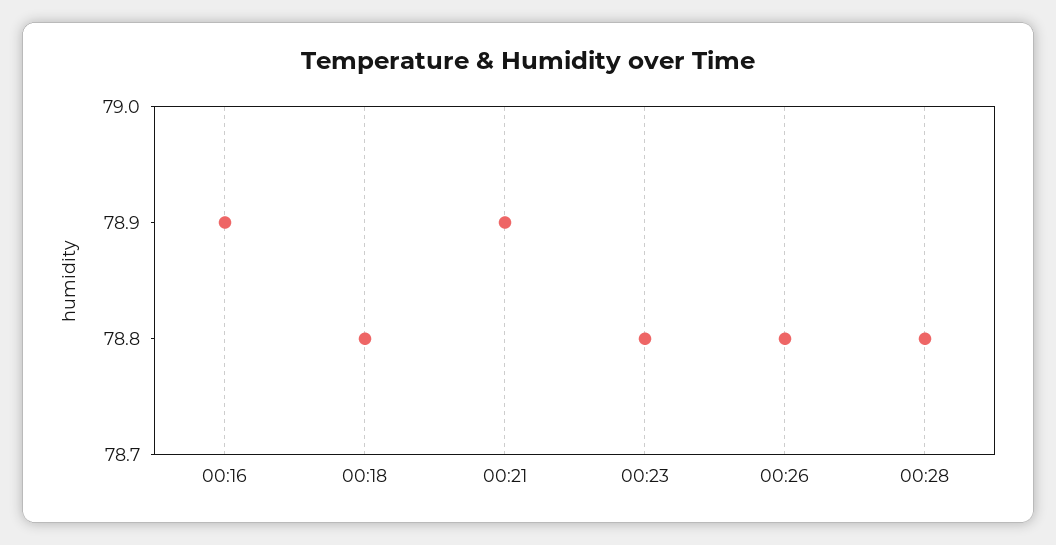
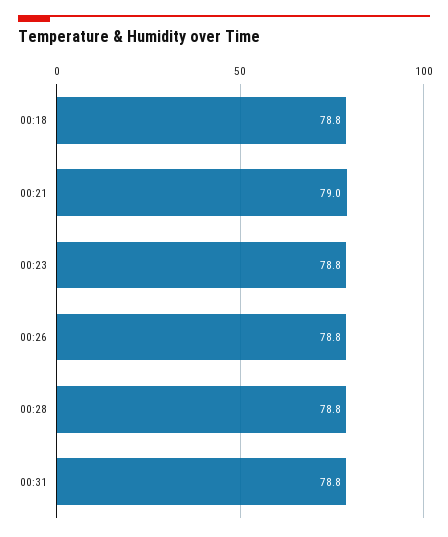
00:16: 78.9 -> none
00:21: 78.9 -> 79
00:31: none -> 78.8

